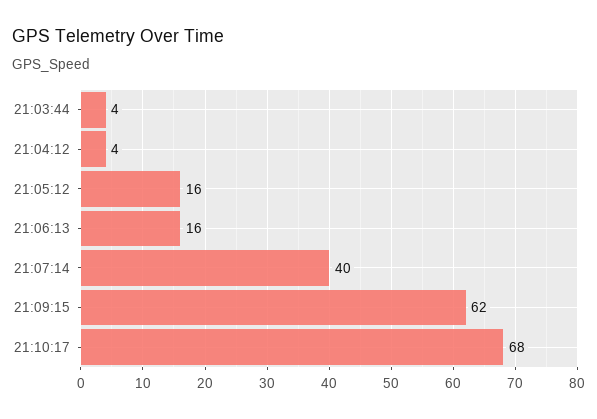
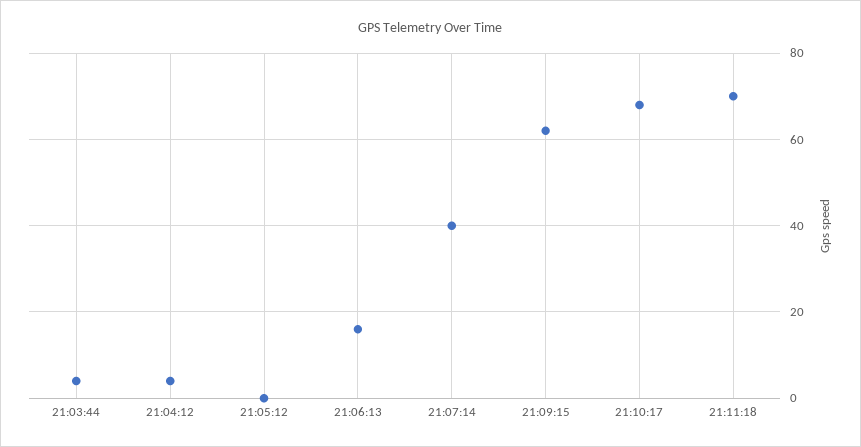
21:05:12: 16 -> 0
21:11:18: none -> 70

